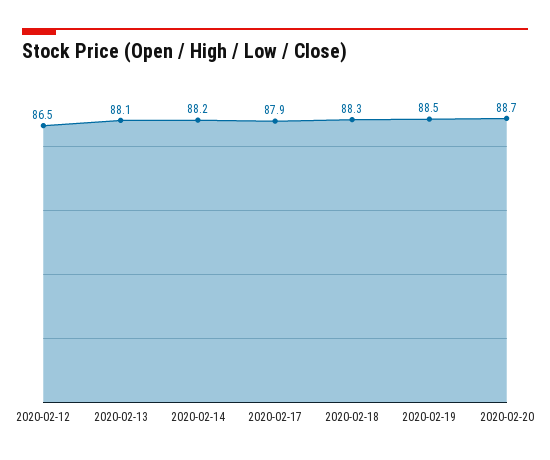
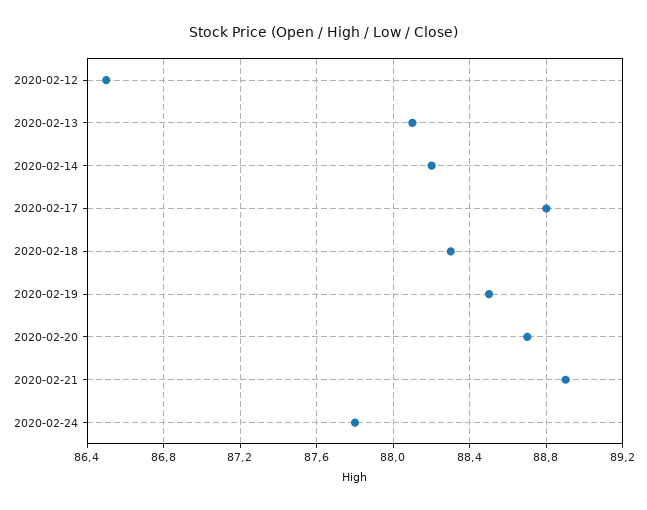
2020-02-17: 87.9 -> 88.8
2020-02-21: none -> 88.9
2020-02-24: none -> 87.8

